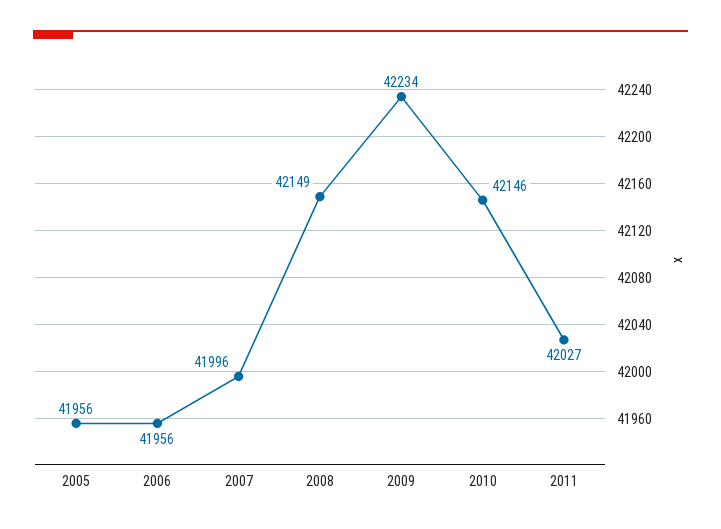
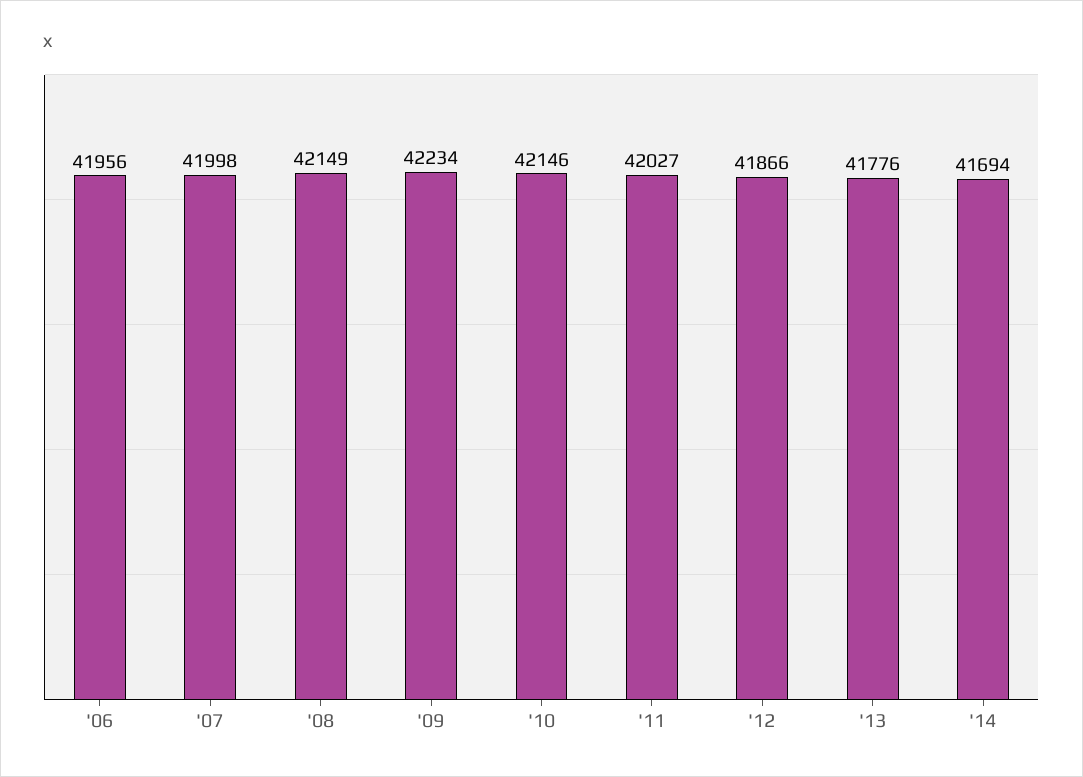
2005: 41956 -> none
2007: 41996 -> 41998
'12: none -> 41866
'13: none -> 41776
'14: none -> 41694

